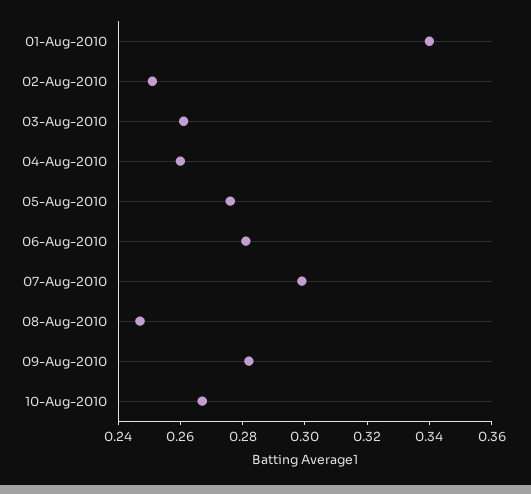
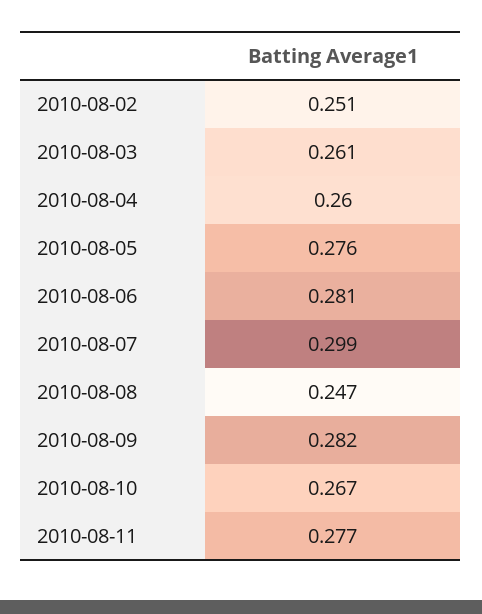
01-Aug-2010: 0.34 -> none
2010-08-11: none -> 0.277

